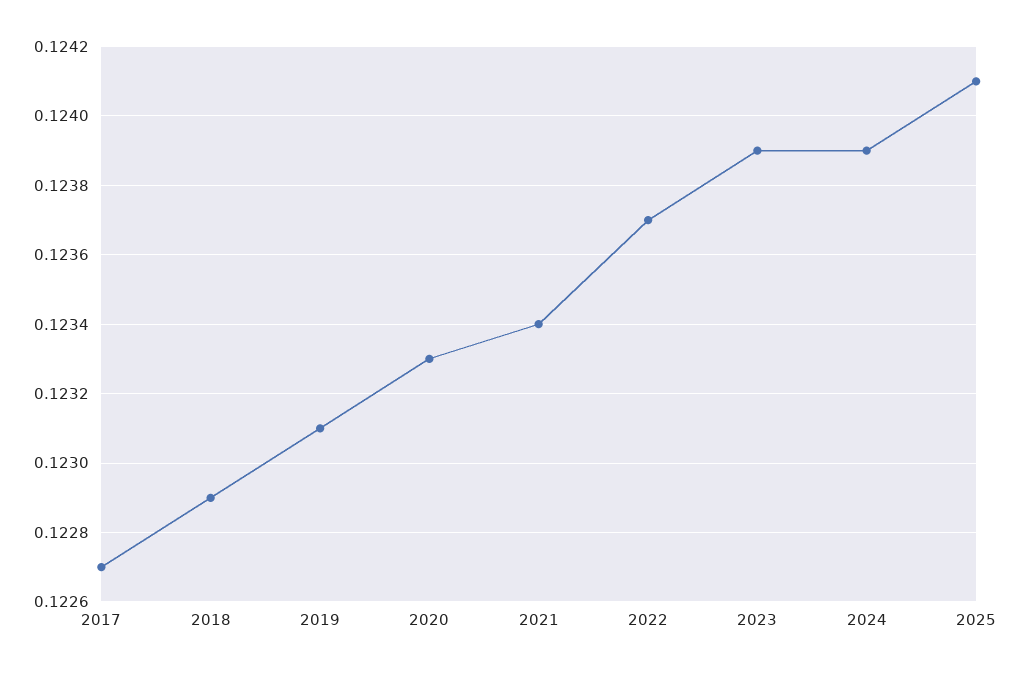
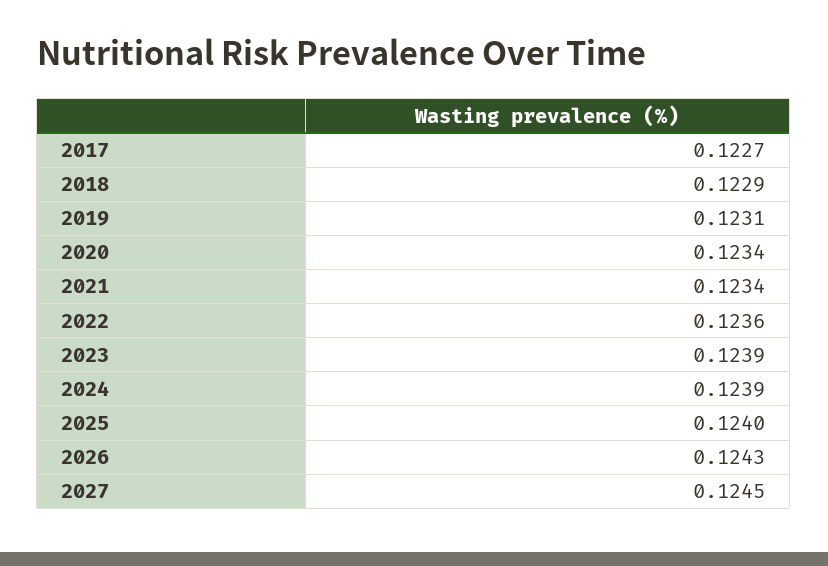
2020: 0.1233 -> 0.1234
2022: 0.1237 -> 0.1236
2025: 0.1241 -> 0.124
2026: none -> 0.1243
2027: none -> 0.1245

